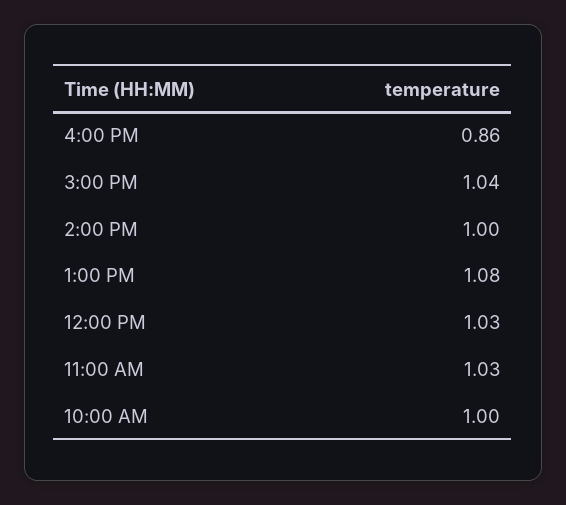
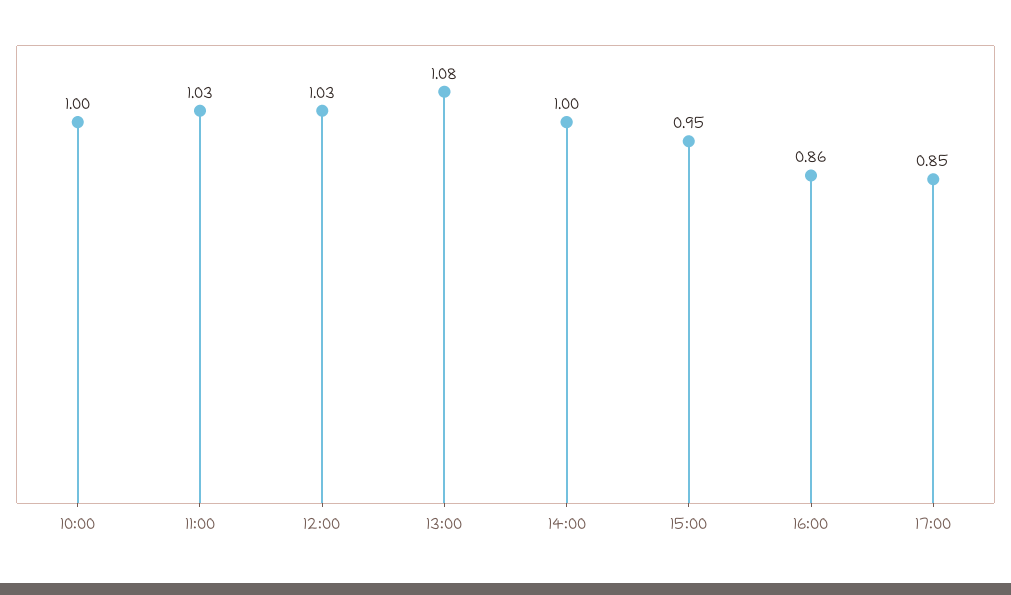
3:00 PM: 1.04 -> 0.95
17:00: none -> 0.85

